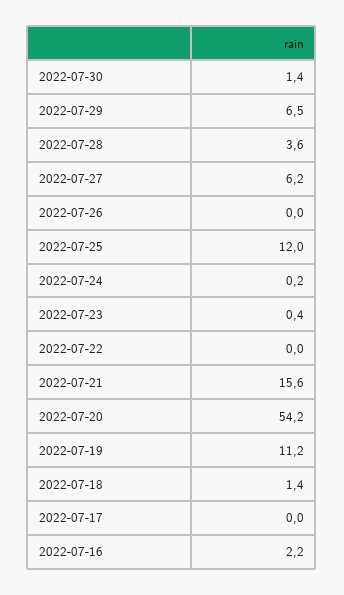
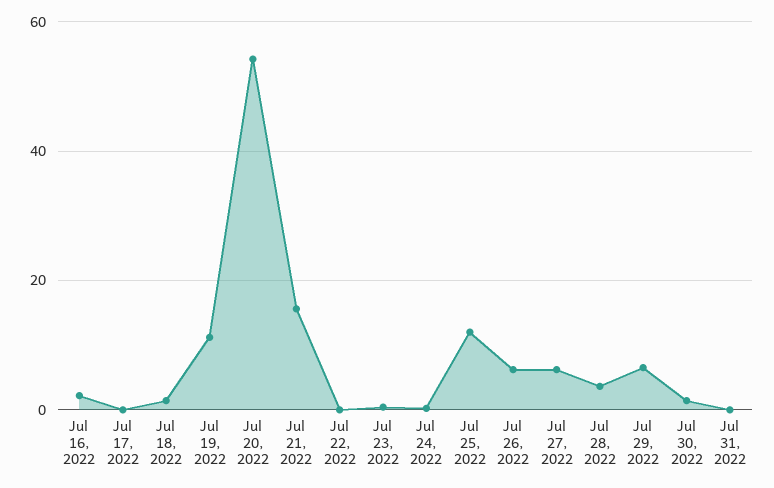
2022-07-26: 0 -> 6
Jul 31, 2022: none -> 0

